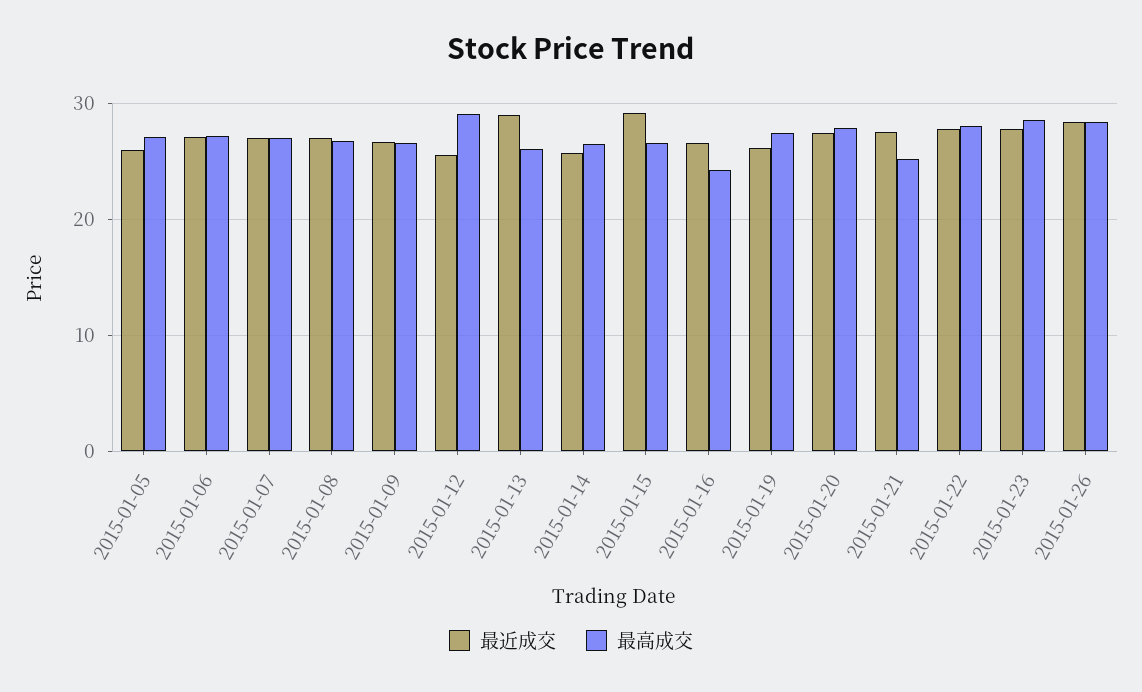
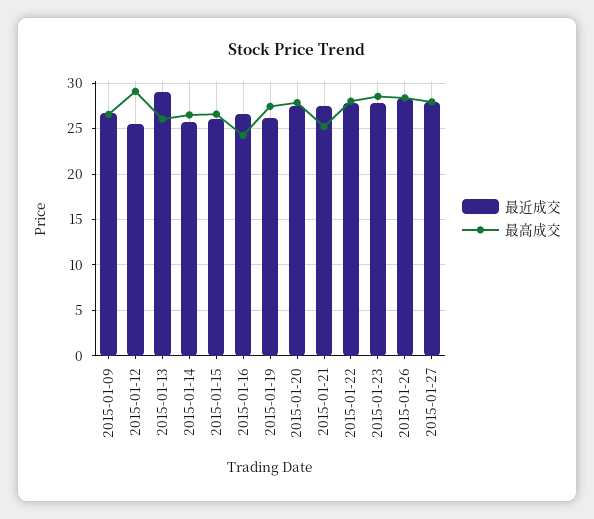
最近成交, 2015-01-05: 26 -> none
最高成交, 2015-01-05: 27 -> none
最近成交, 2015-01-06: 27 -> none
最高成交, 2015-01-06: 27 -> none
最近成交, 2015-01-07: 27 -> none
最高成交, 2015-01-07: 27 -> none
最近成交, 2015-01-08: 27 -> none
最高成交, 2015-01-08: 27 -> none
最近成交, 2015-01-15: 29 -> 26
最近成交, 2015-01-27: none -> 28
最高成交, 2015-01-27: none -> 28

